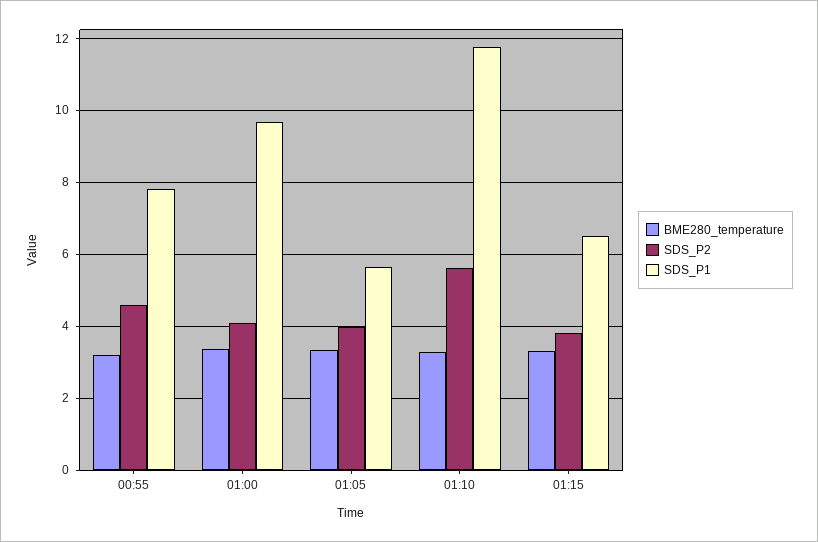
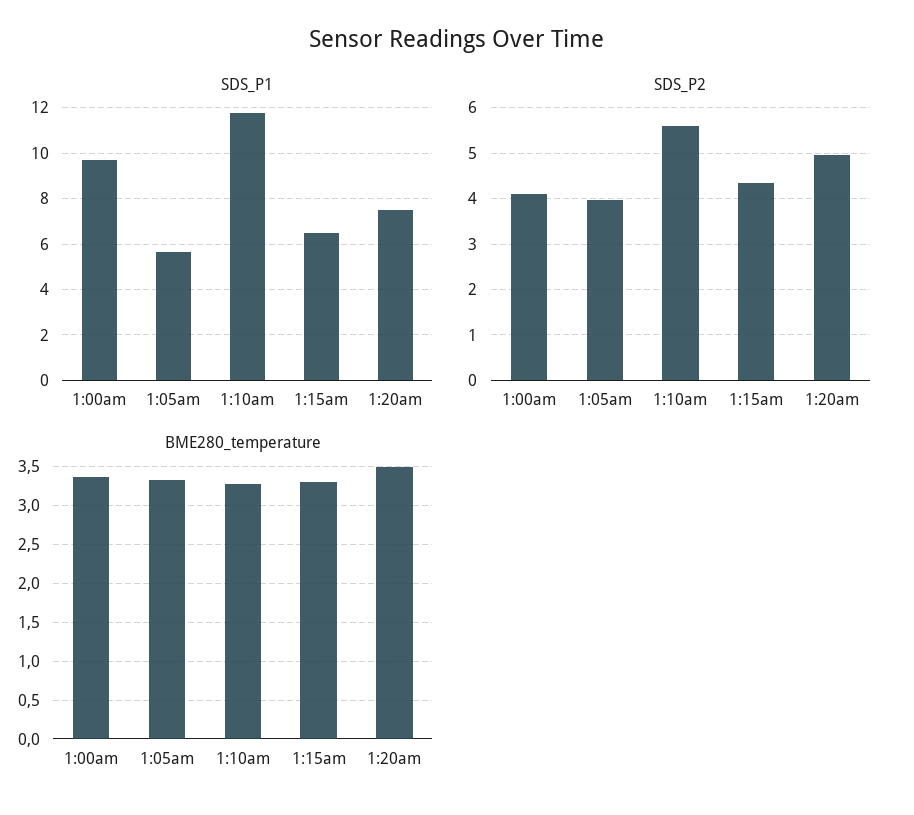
BME280_temperature, 00:55: 3.2 -> none
SDS_P2, 00:55: 4.6 -> none
SDS_P1, 00:55: 7.8 -> none
SDS_P2, 01:15: 3.8 -> 4.4
SDS_P1, 1:20am: none -> 7.5
SDS_P2, 1:20am: none -> 5
BME280_temperature, 1:20am: none -> 3.5

